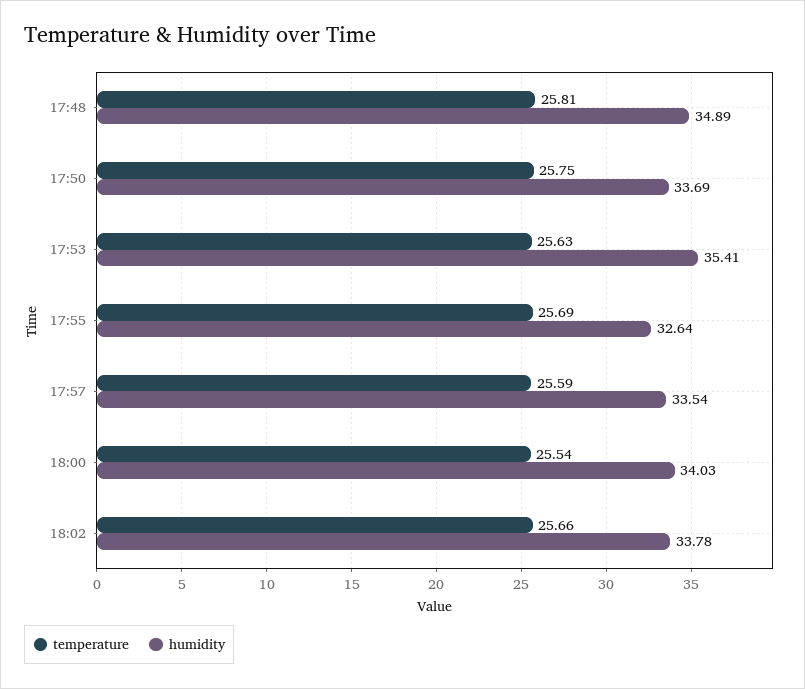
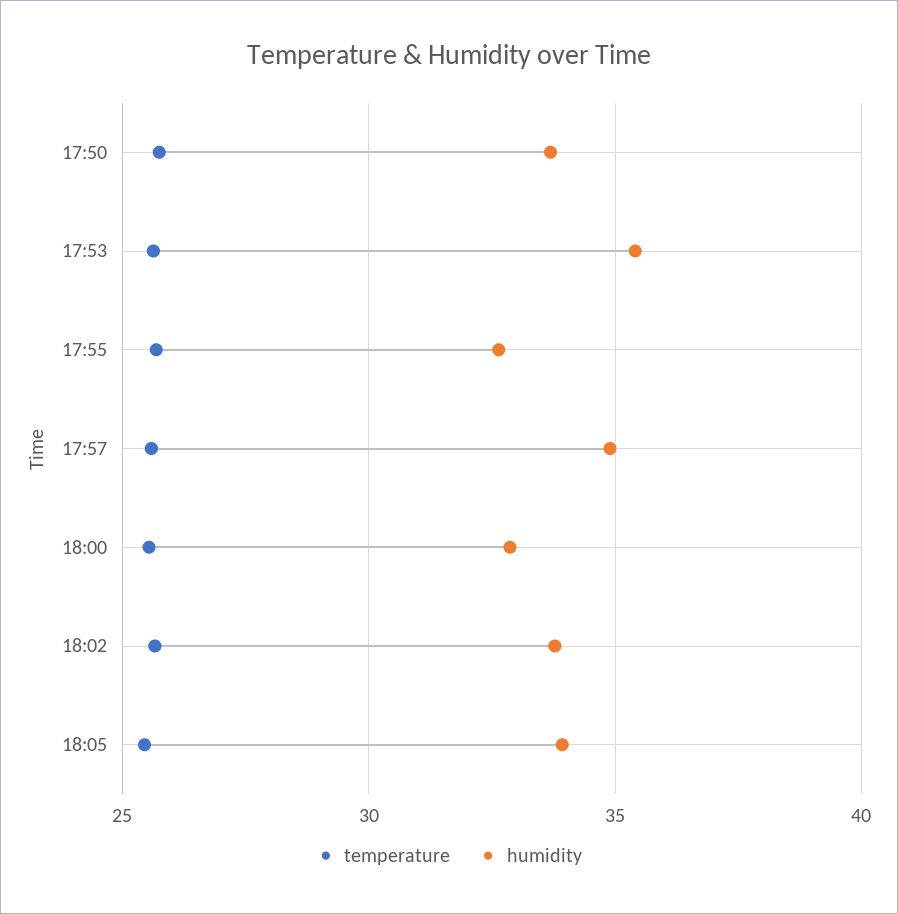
temperature, 17:48: 25.81 -> none
humidity, 17:48: 34.89 -> none
humidity, 17:57: 33.54 -> 35
humidity, 18:00: 34.03 -> 33
temperature, 18:05: none -> 25.5
humidity, 18:05: none -> 34

